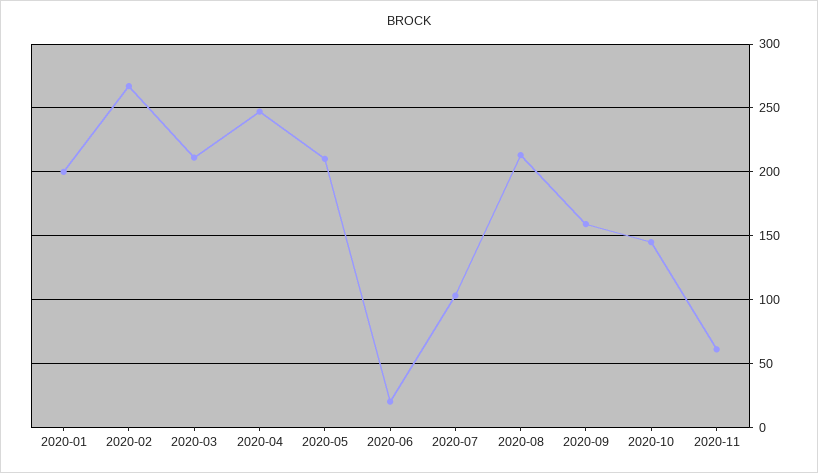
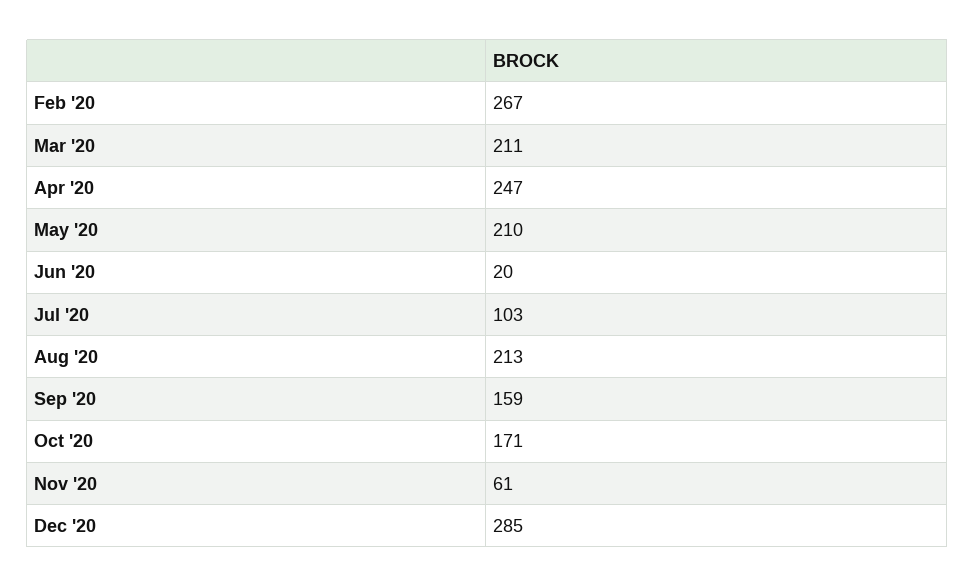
2020-01: 200 -> none
2020-10: 145 -> 171
Dec '20: none -> 285

